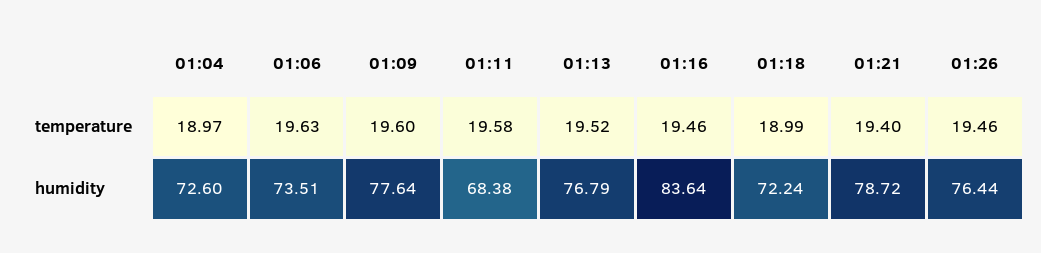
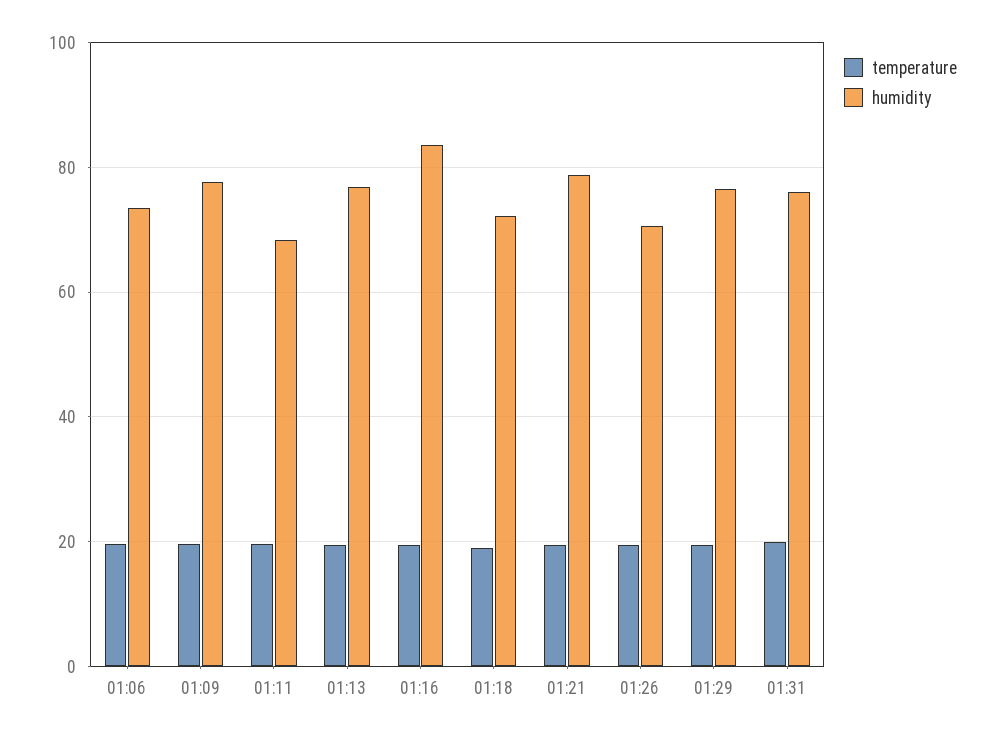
temperature, 01:04: 18.97 -> none
humidity, 01:04: 72.6 -> none
humidity, 01:26: 76.44 -> 70
temperature, 01:29: none -> 20
humidity, 01:29: none -> 76
temperature, 01:31: none -> 20
humidity, 01:31: none -> 76

